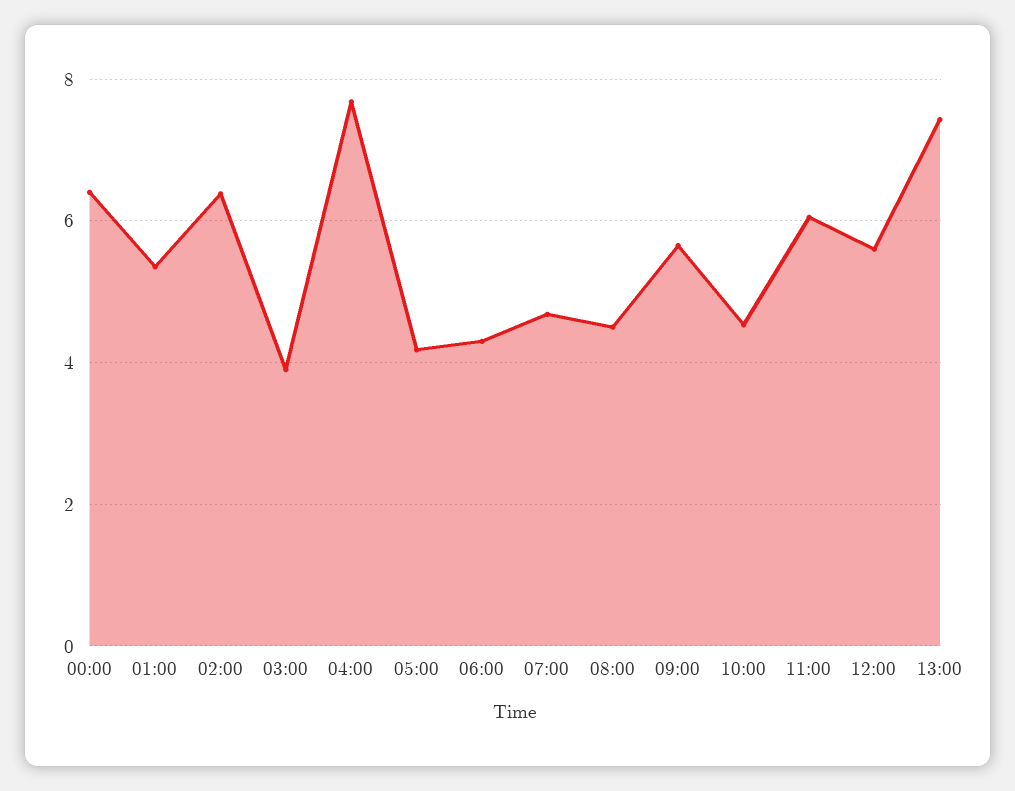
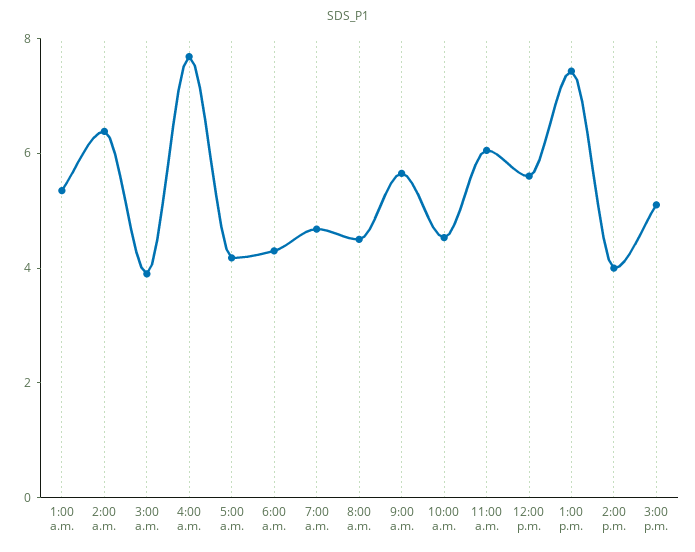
00:00: 6.4 -> none
2:00 p.m.: none -> 4
3:00 p.m.: none -> 5

